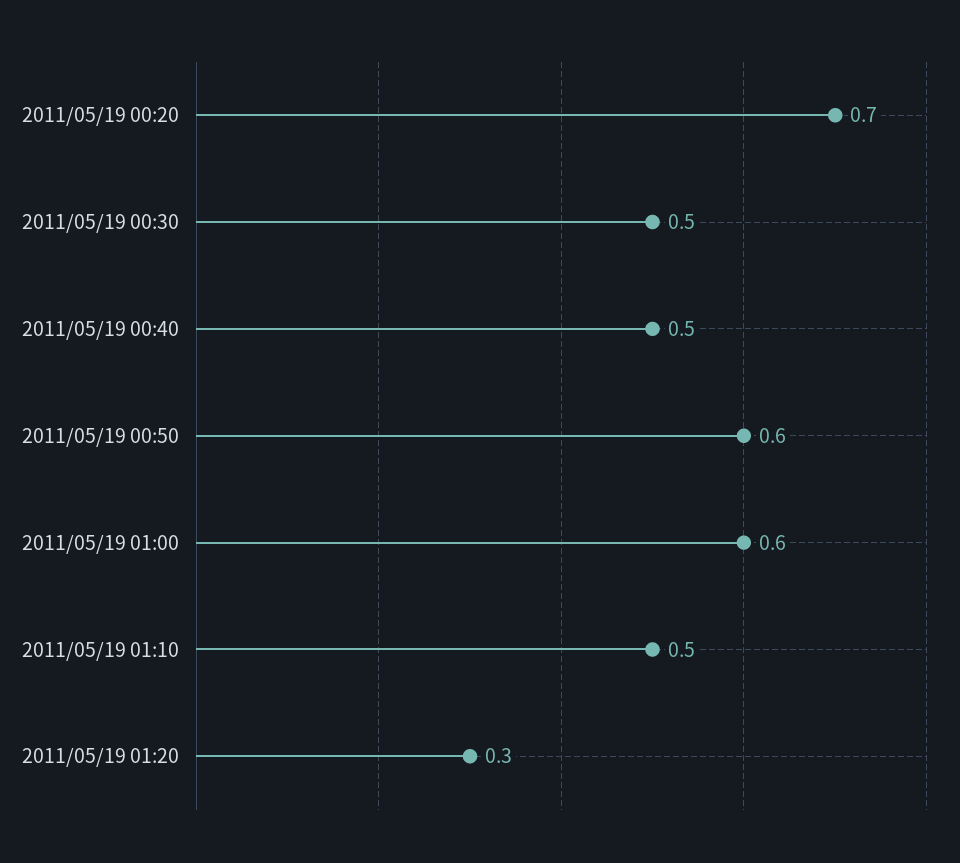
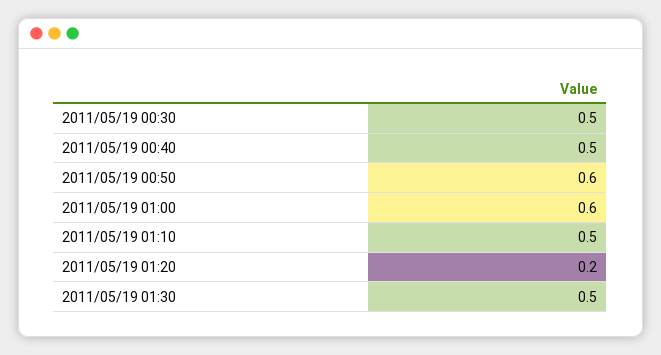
2011/05/19 00:20: 0.7 -> none
2011/05/19 01:20: 0.3 -> 0.2
2011/05/19 01:30: none -> 0.5

